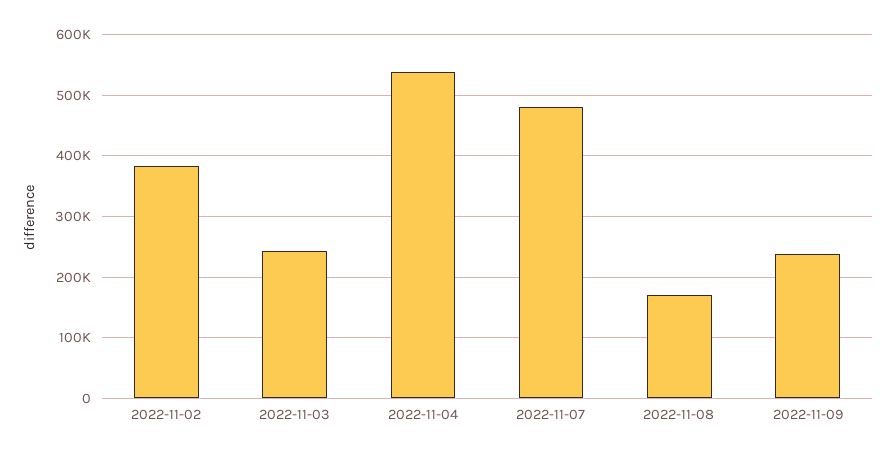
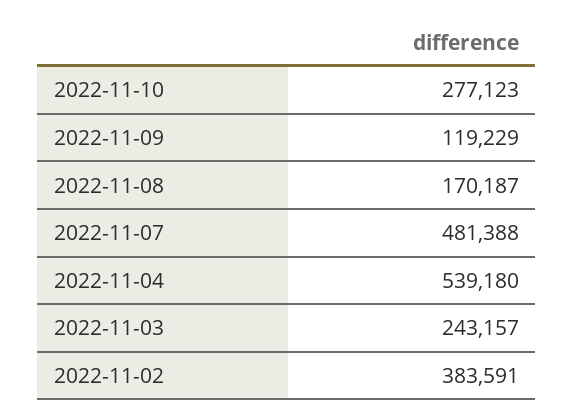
2022-11-09: 240000 -> 119229
2022-11-10: none -> 277123

